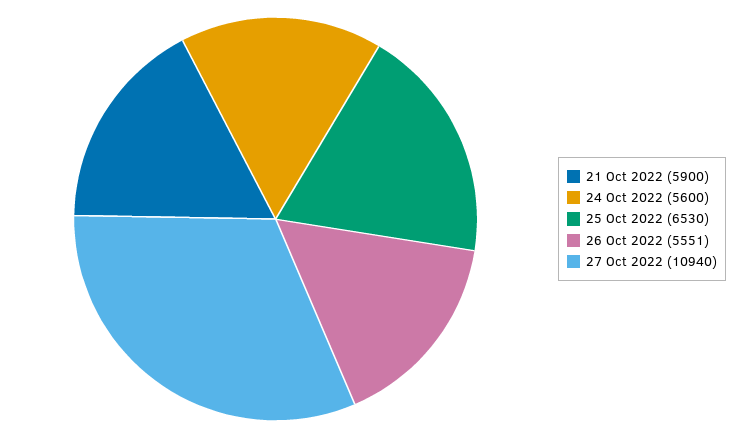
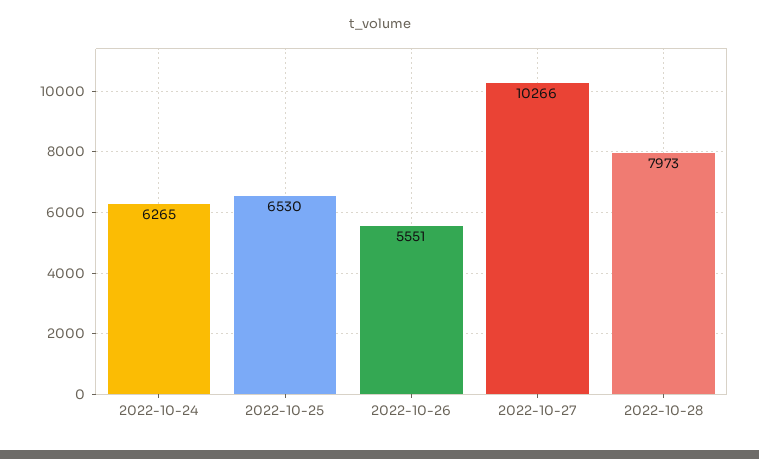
21 Oct 2022: 5900 -> none
24 Oct 2022: 5600 -> 6265
27 Oct 2022: 10940 -> 10266
2022-10-28: none -> 7973

